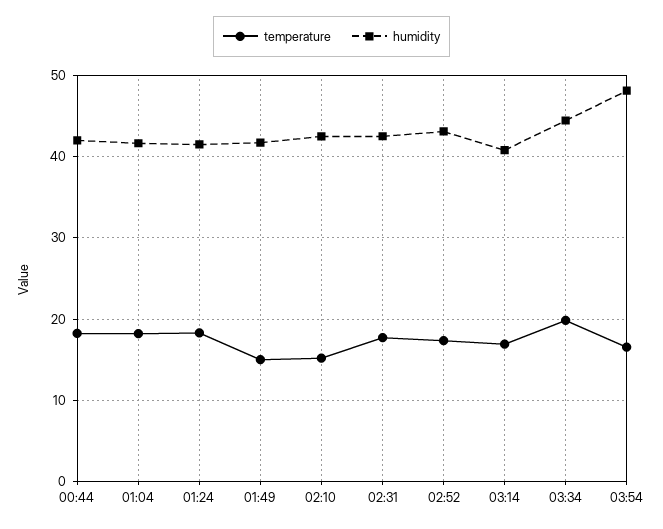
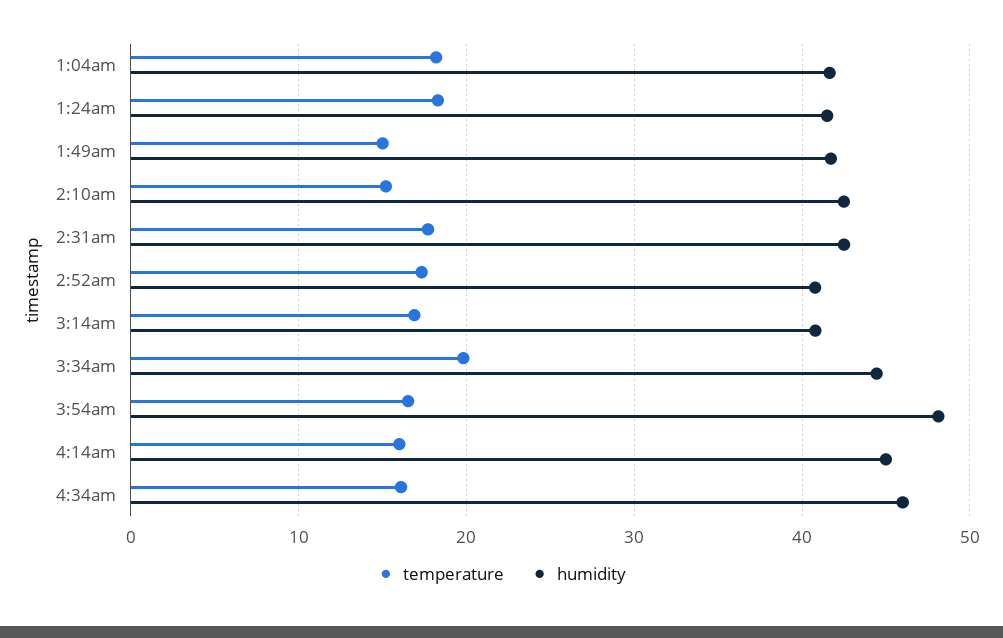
temperature, 00:44: 18 -> none
humidity, 00:44: 42 -> none
humidity, 02:52: 43 -> 41
temperature, 4:14am: none -> 16
humidity, 4:14am: none -> 45
temperature, 4:34am: none -> 16
humidity, 4:34am: none -> 46

